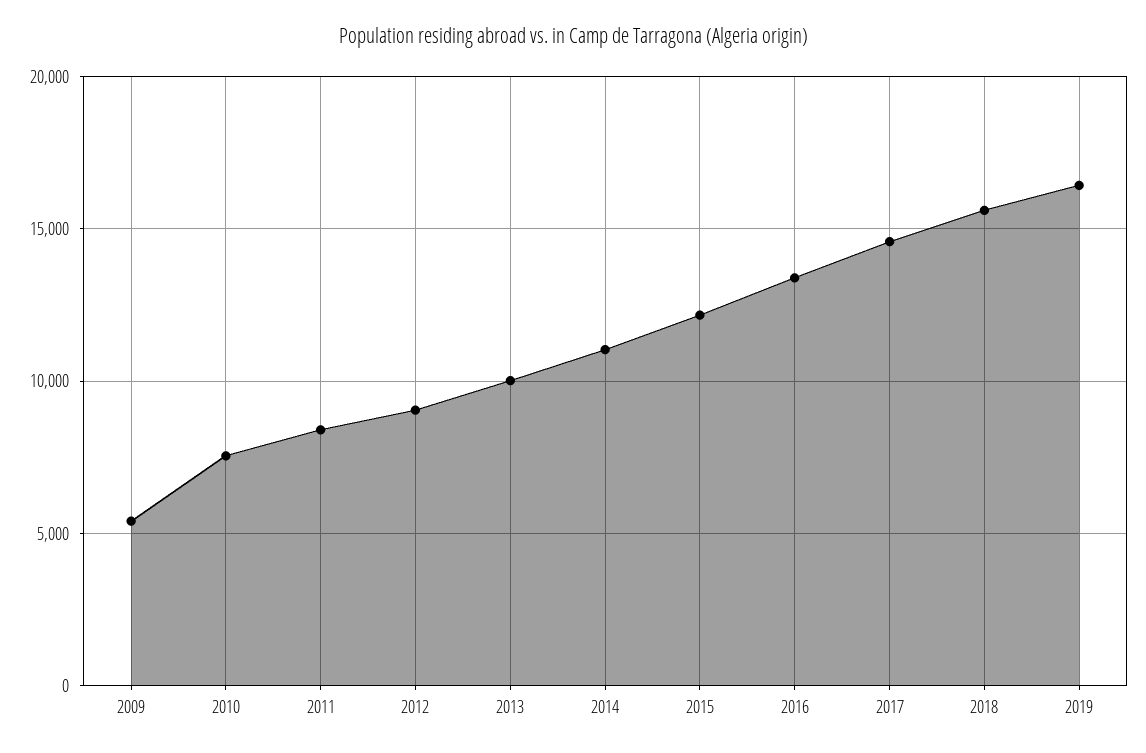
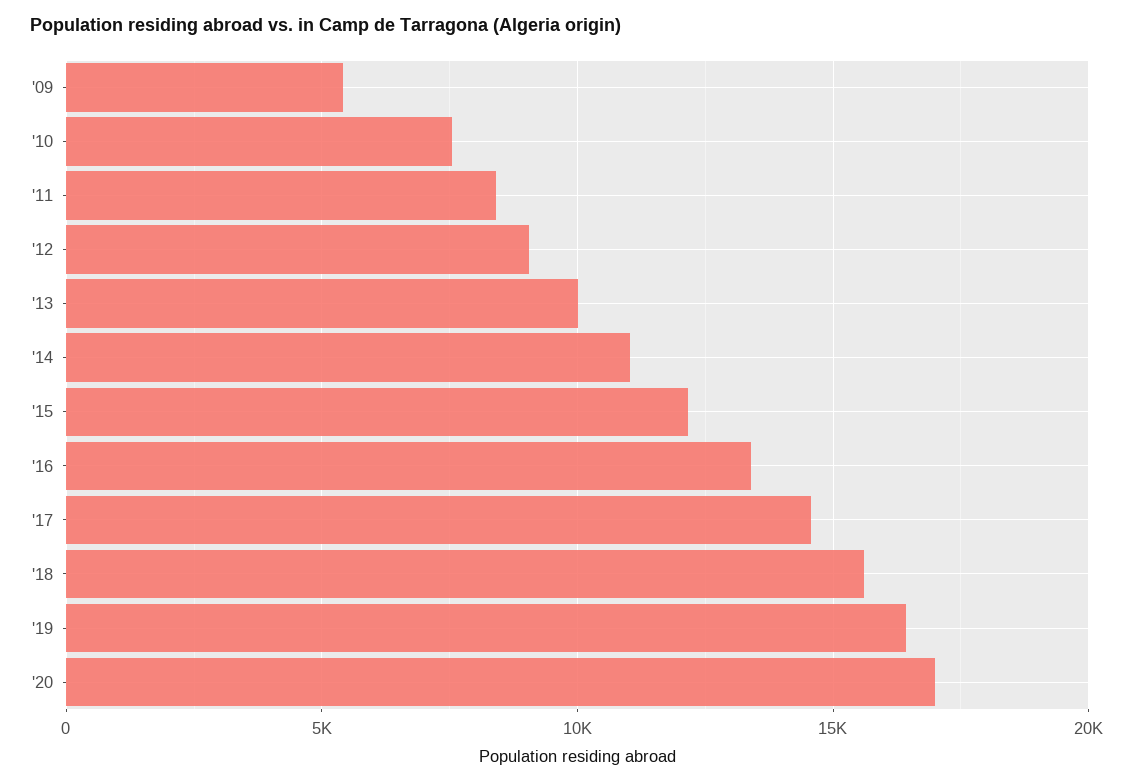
'20: none -> 17000

